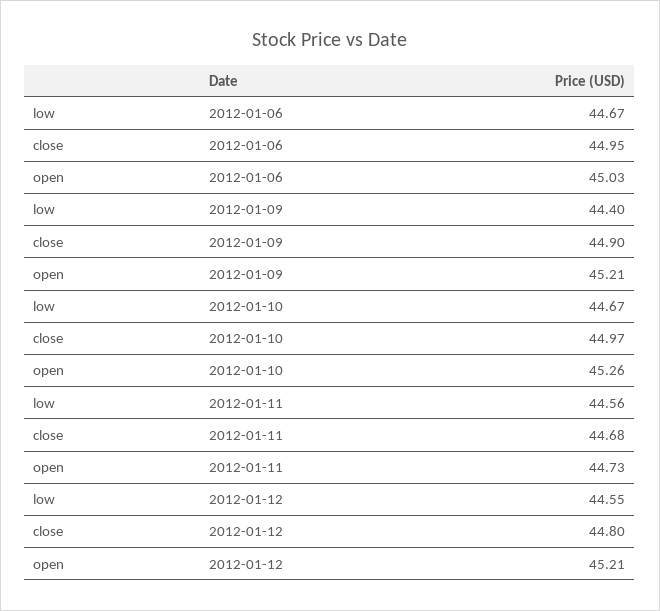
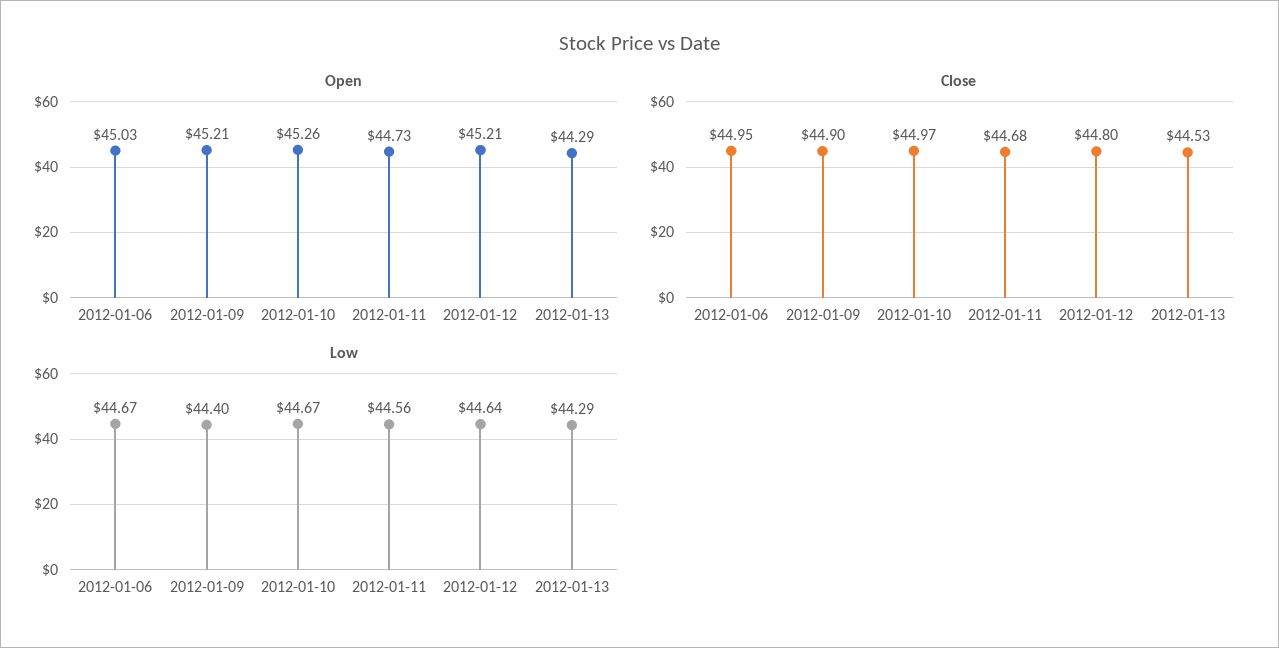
low, 2012-01-12: 44.55 -> 44.64
open, 2012-01-13: none -> 44.29
close, 2012-01-13: none -> 44.53
low, 2012-01-13: none -> 44.29

